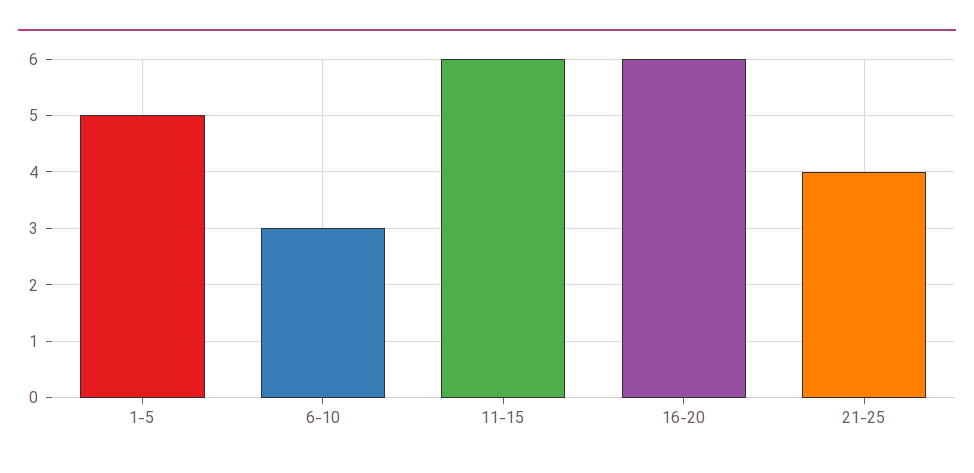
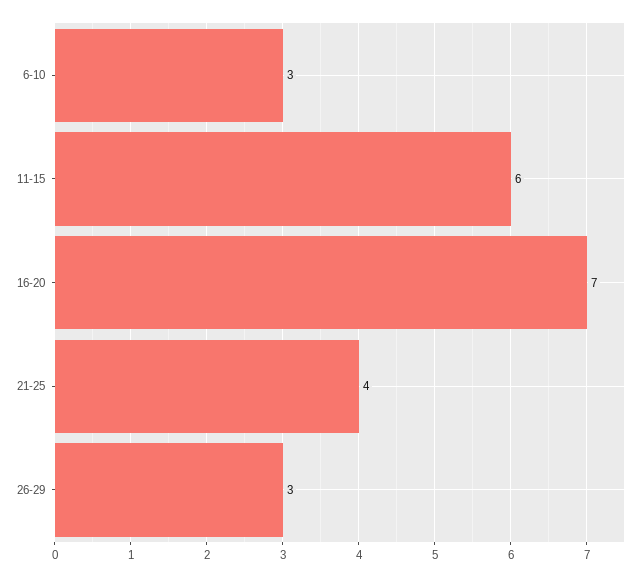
1-5: 5 -> none
16-20: 6 -> 7
26-29: none -> 3

